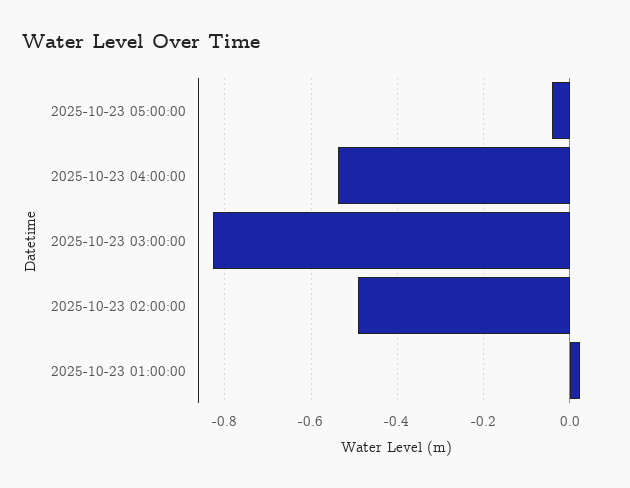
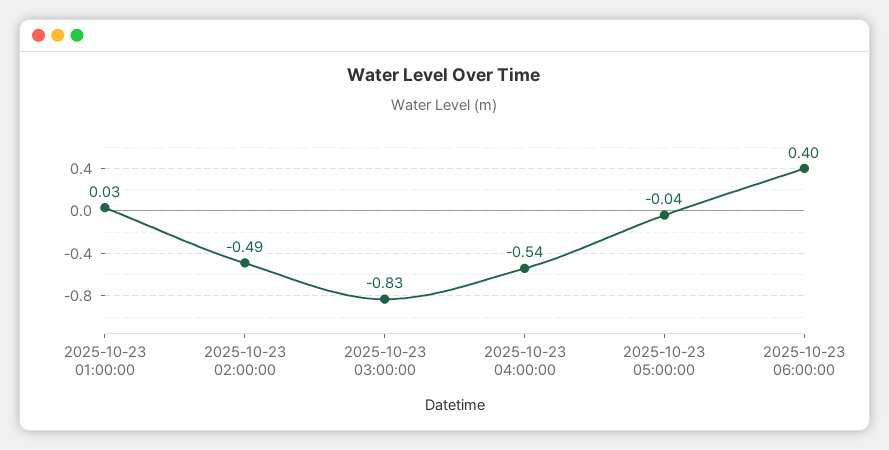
2025-10-23 06:00:00: none -> 0.4

